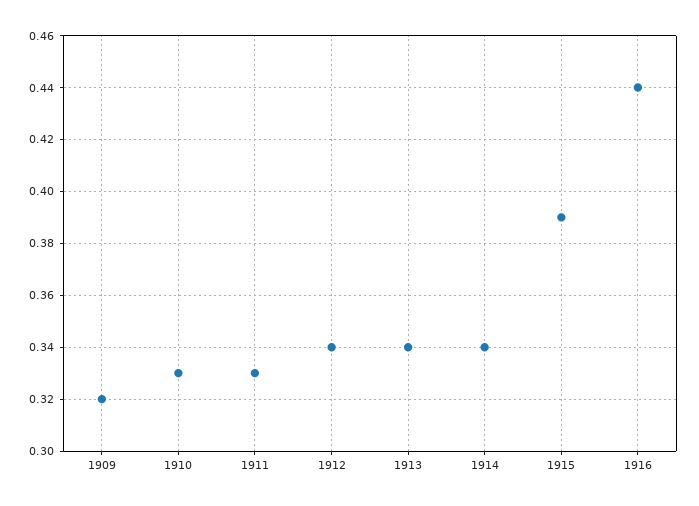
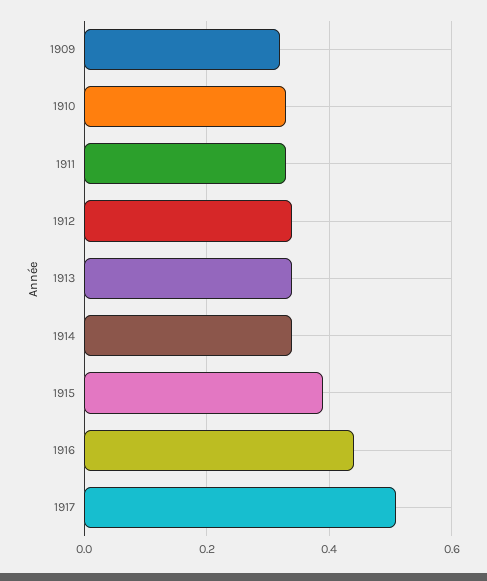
1917: none -> 0.5

